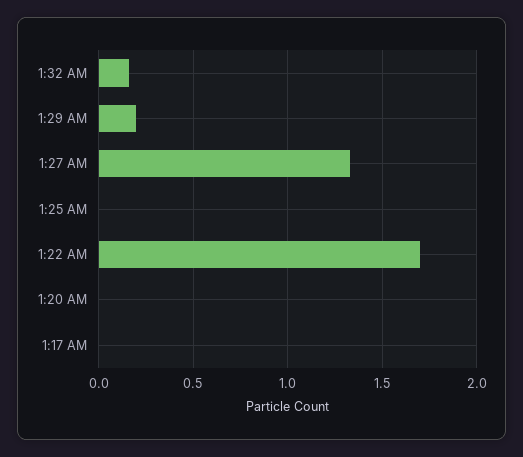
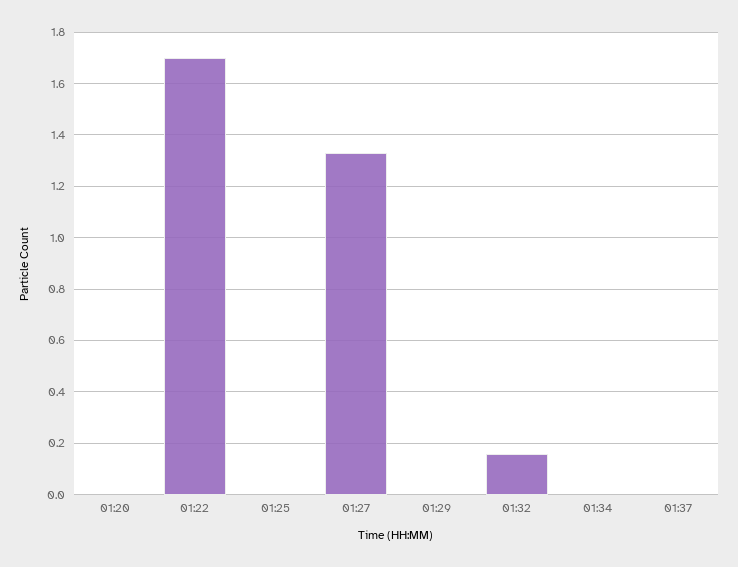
1:29 AM: 0.2 -> 0
1:17 AM: 0 -> none
01:34: none -> 0
01:37: none -> 0

